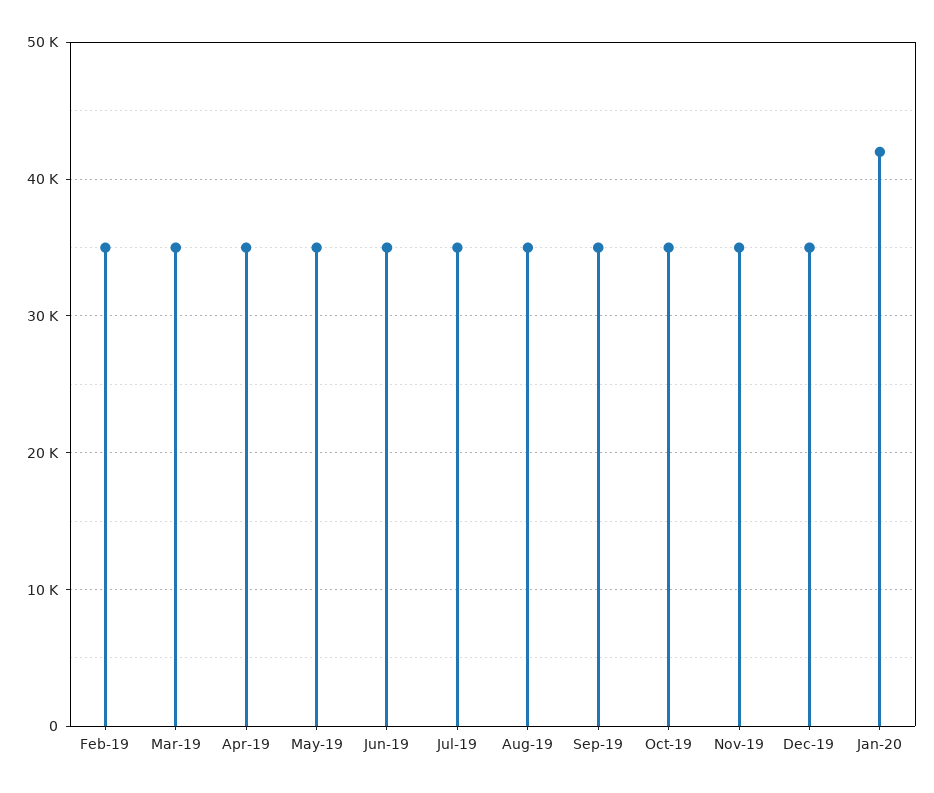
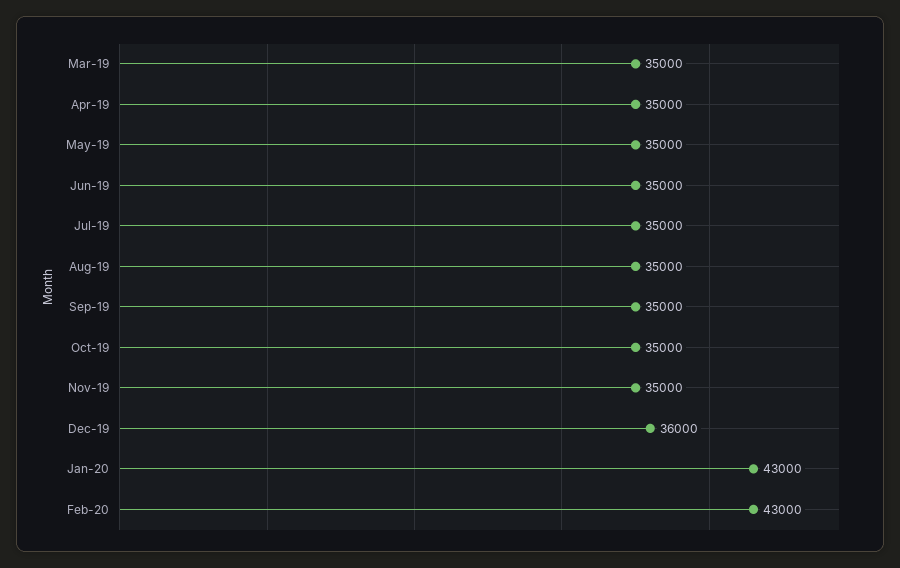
Feb-19: 35000 -> none
Dec-19: 35000 -> 36000
Jan-20: 42000 -> 43000
Feb-20: none -> 43000

